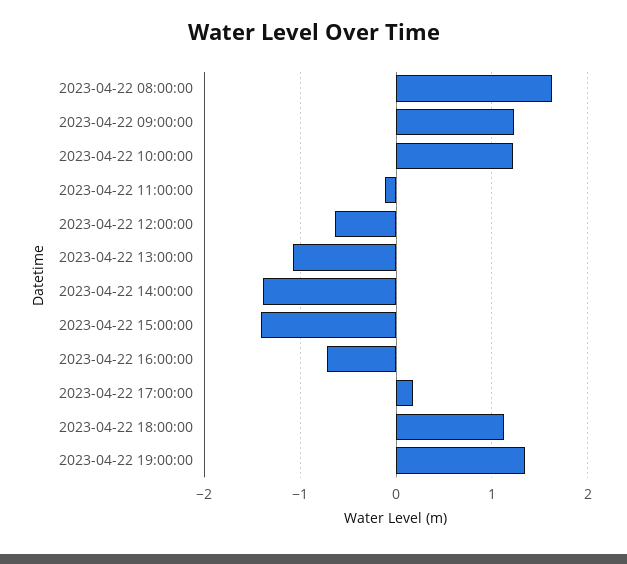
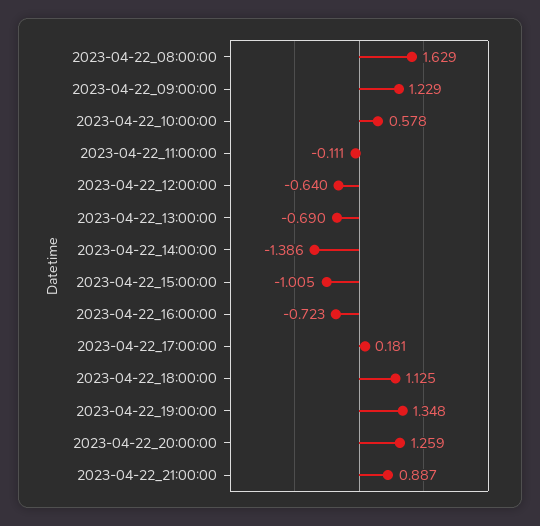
2023-04-22 10:00:00: 1.2 -> 0.578
2023-04-22 13:00:00: -1.1 -> -0.69
2023-04-22 15:00:00: -1.4 -> -1.005
2023-04-22_20:00:00: none -> 1.259
2023-04-22_21:00:00: none -> 0.887

